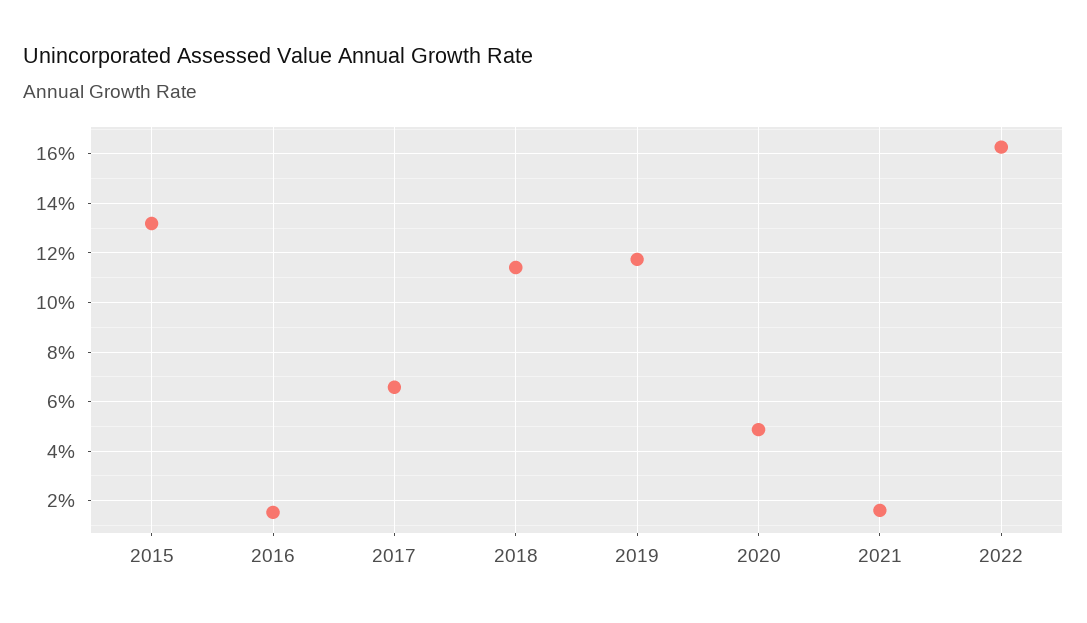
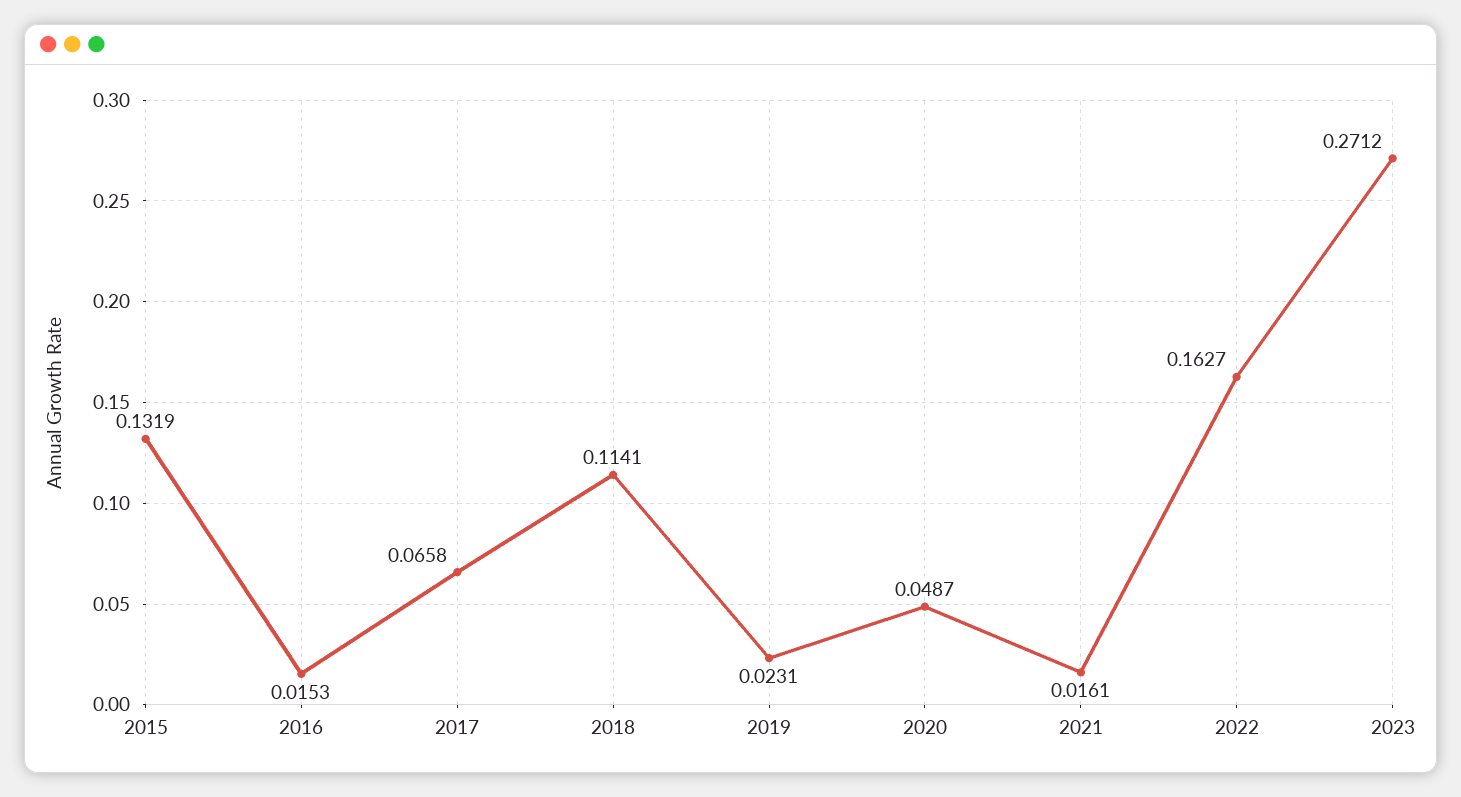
2019: 0.1175 -> 0.0231
2023: none -> 0.2712

